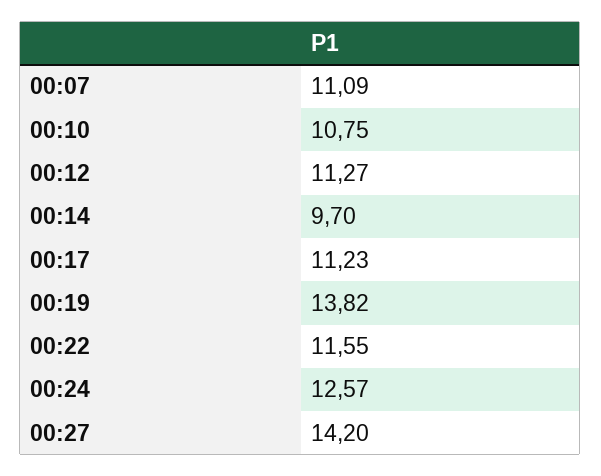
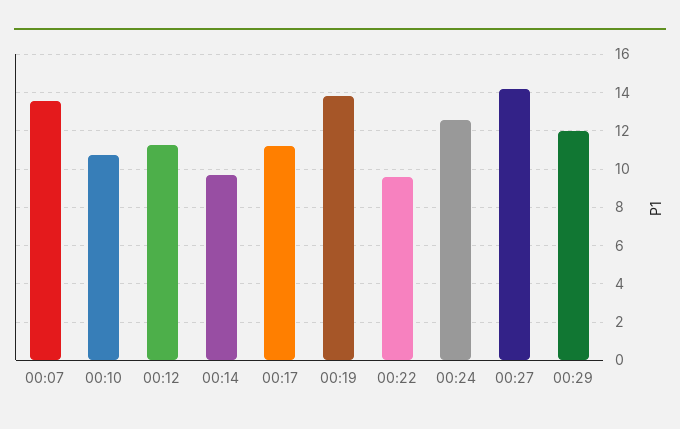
00:07: 11.09 -> 13.5
00:22: 11.55 -> 9.5
00:29: none -> 12

